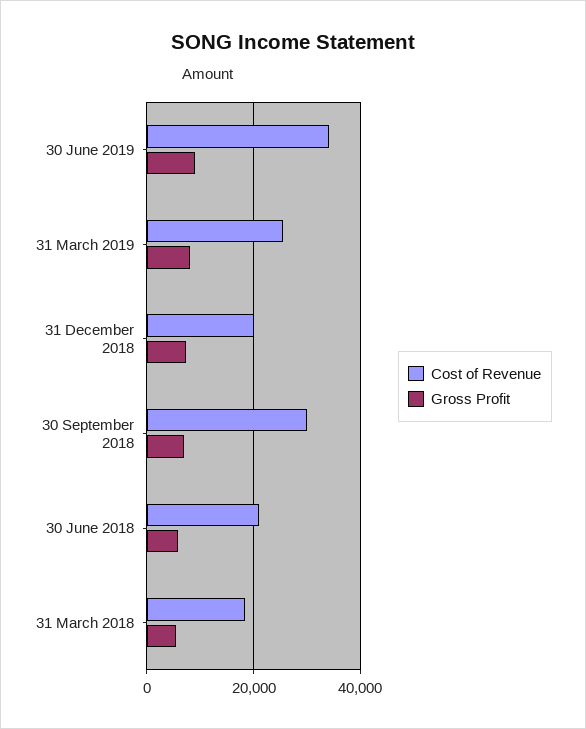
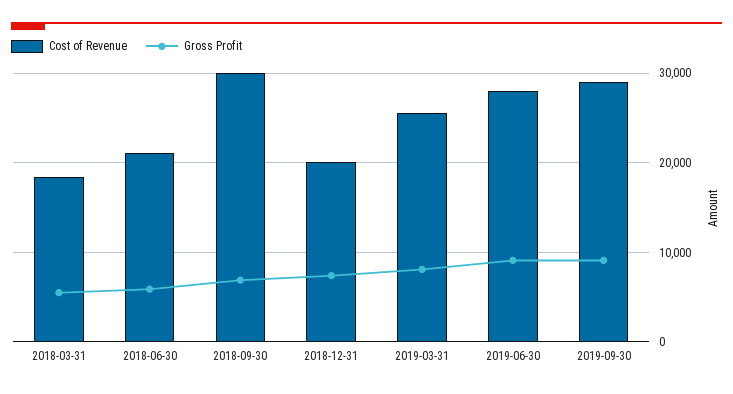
Cost of Revenue, 30 June 2019: 34000 -> 28000
Cost of Revenue, 2019-09-30: none -> 29000
Gross Profit, 2019-09-30: none -> 9000

